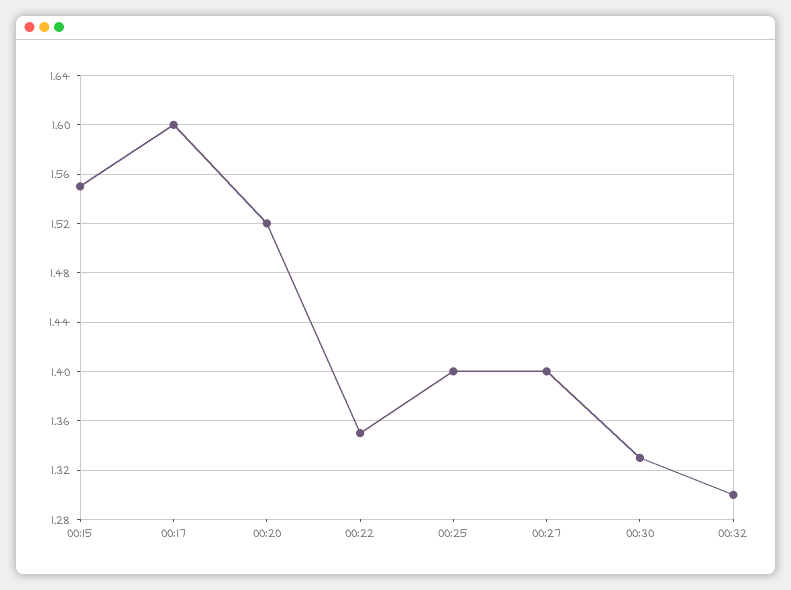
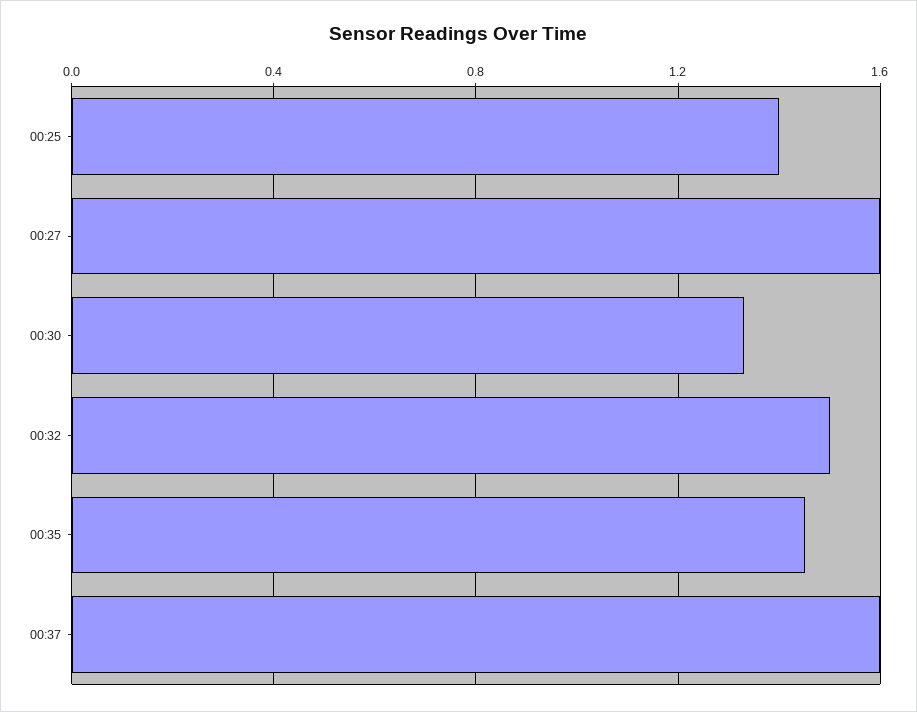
00:15: 1.55 -> none
00:17: 1.6 -> none
00:20: 1.52 -> none
00:22: 1.35 -> none
00:27: 1.4 -> 1.6
00:32: 1.3 -> 1.5
00:35: none -> 1.45
00:37: none -> 1.6

